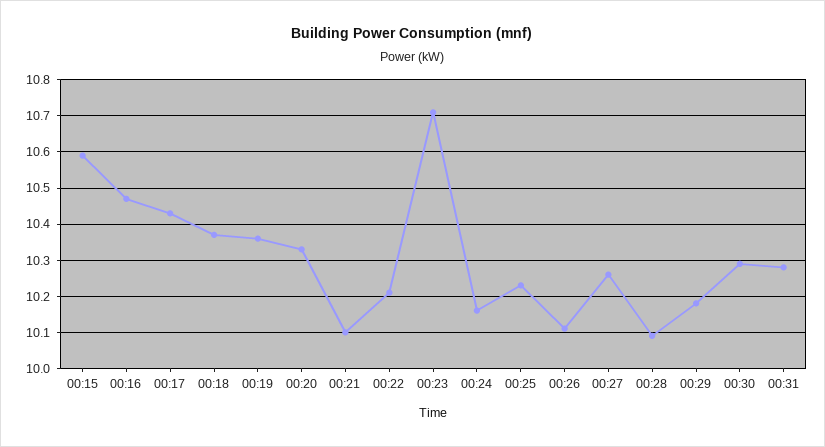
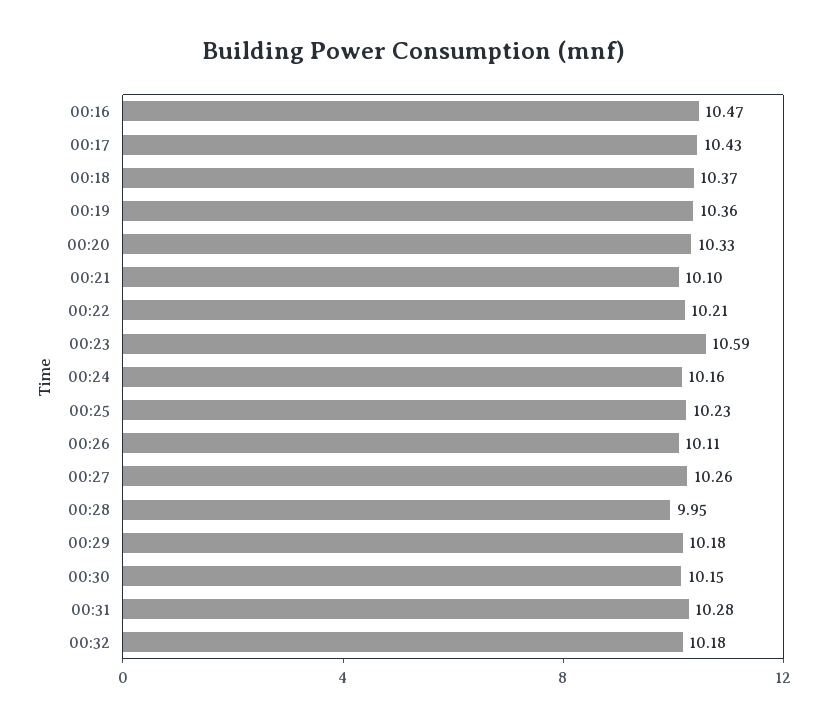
00:15: 10.6 -> none
00:23: 10.7 -> 10.59
00:28: 10.1 -> 9.95
00:30: 10.3 -> 10.15
00:32: none -> 10.18

